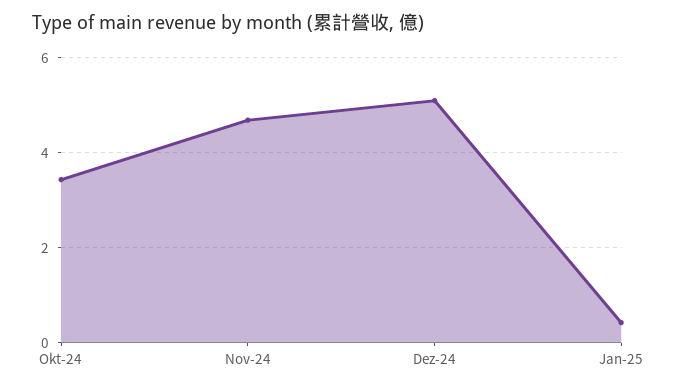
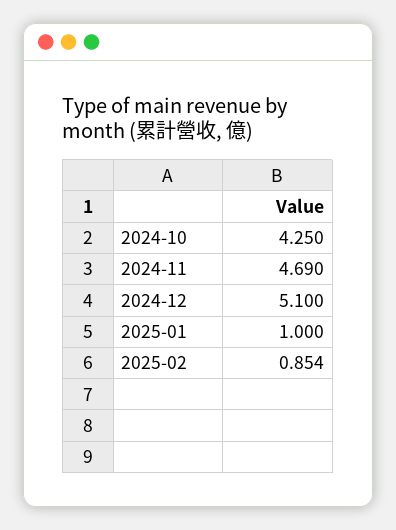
Okt-24: 3.4 -> 4.25
Jan-25: 0.4 -> 1
2025-02: none -> 0.854

